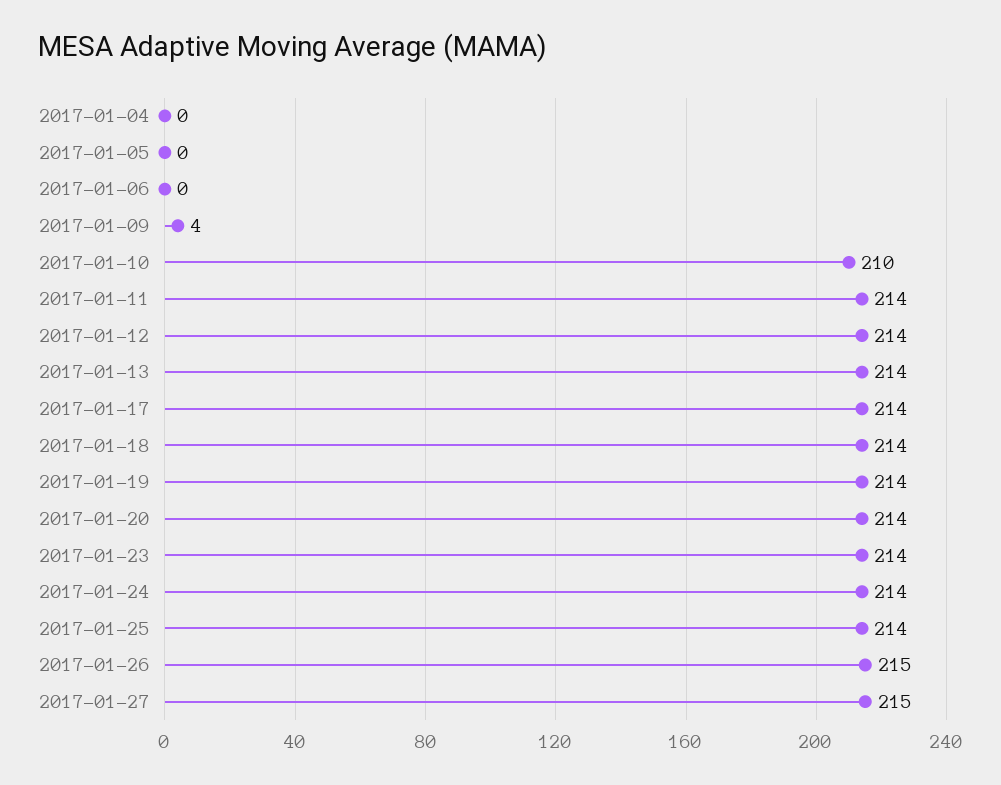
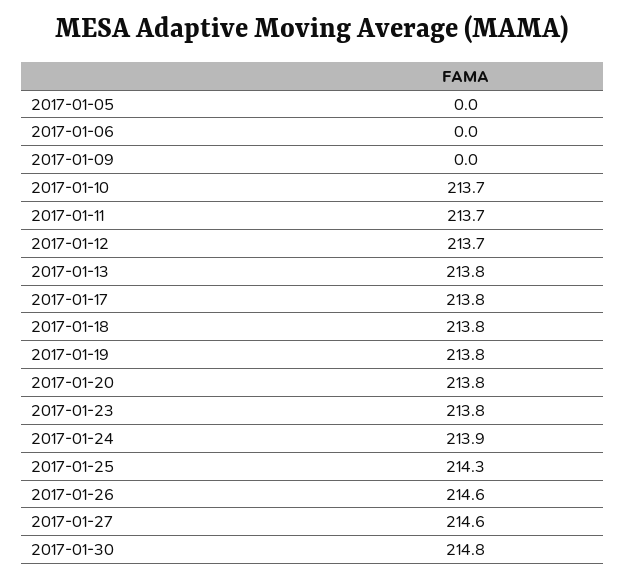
2017-01-04: 0 -> none
2017-01-09: 4 -> 0
2017-01-10: 210 -> 213.7
2017-01-30: none -> 214.8

